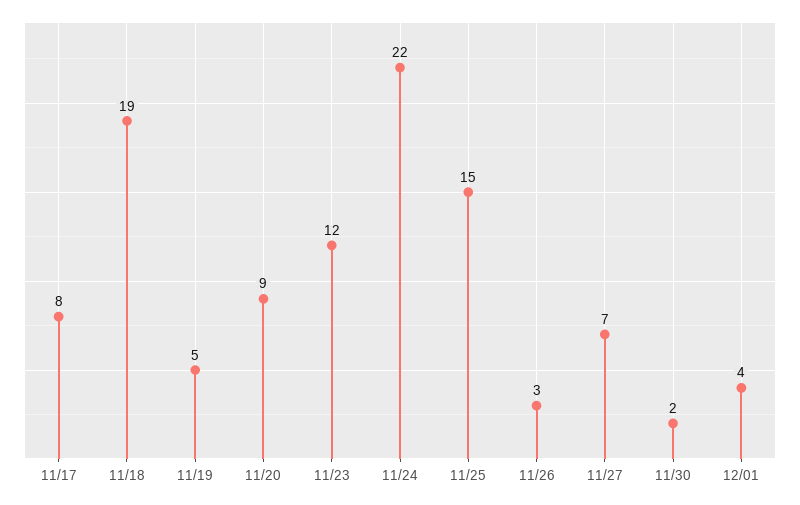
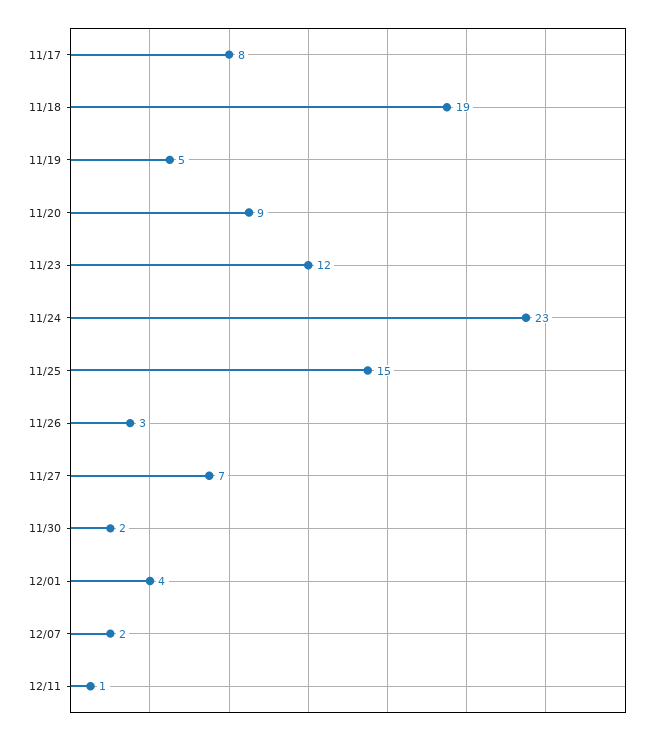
11/24: 22 -> 23
12/07: none -> 2
12/11: none -> 1

